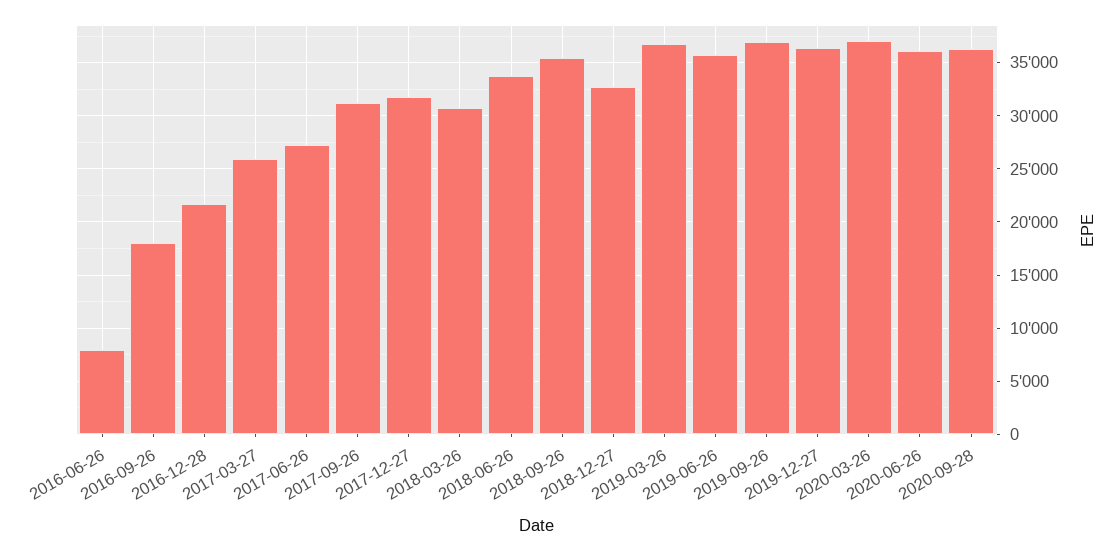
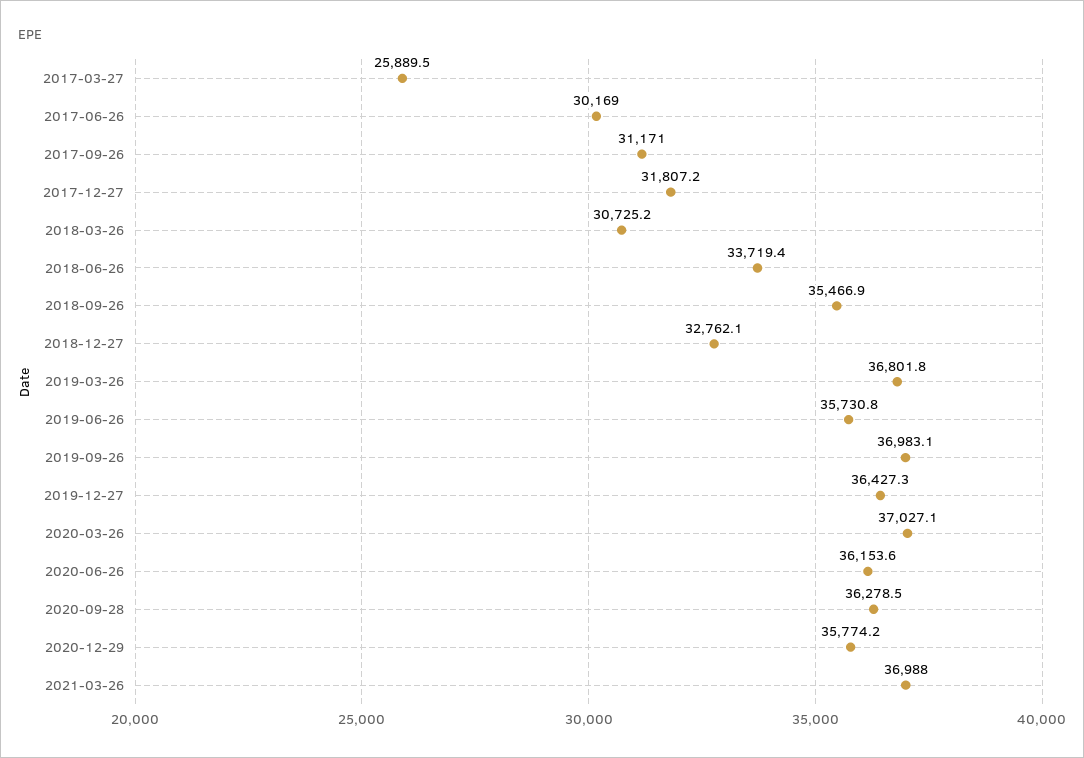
2016-06-26: 8000 -> none
2016-09-26: 18000 -> none
2016-12-28: 22000 -> none
2017-06-26: 27000 -> 30169
2020-12-29: none -> 35774.2
2021-03-26: none -> 36988

